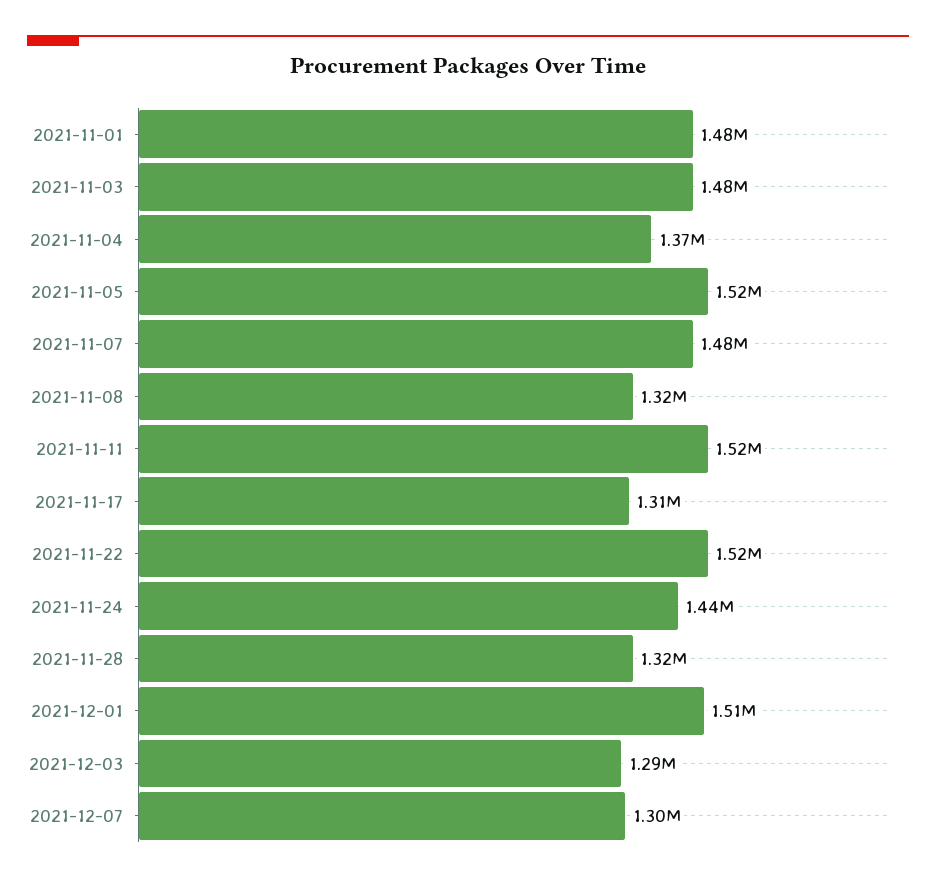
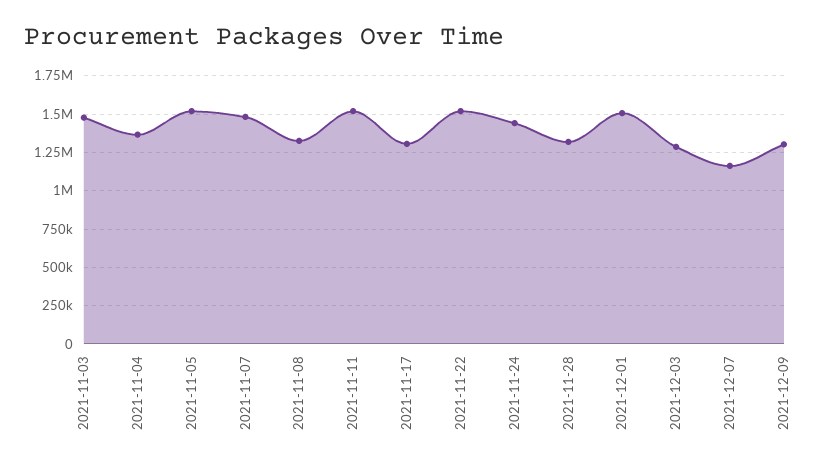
2021-11-01: 1480000 -> none
2021-12-07: 1300000 -> 1150000
2021-12-09: none -> 1300000

